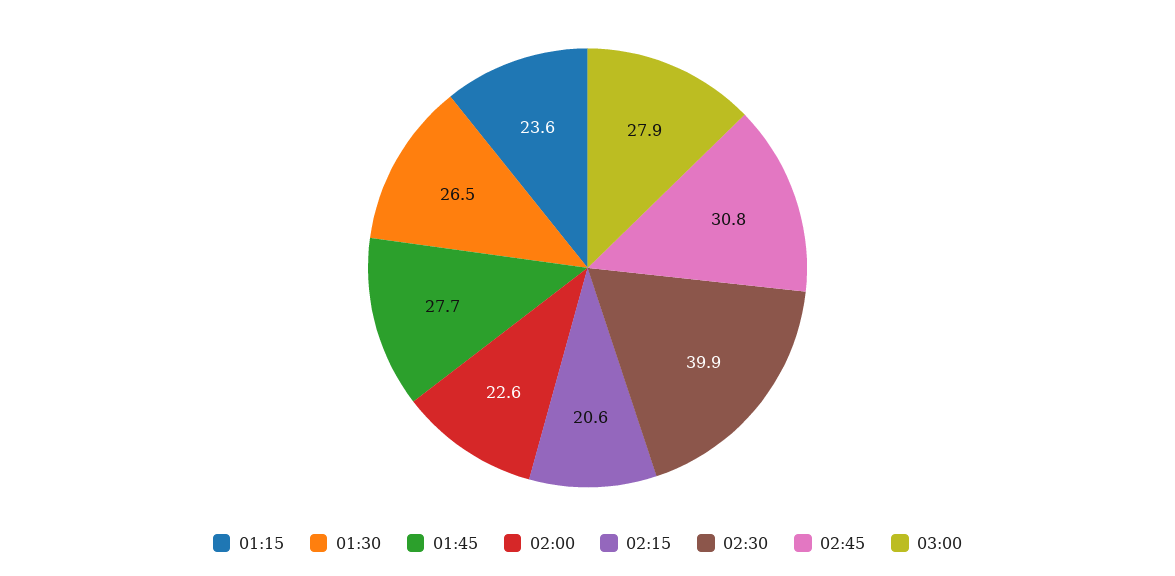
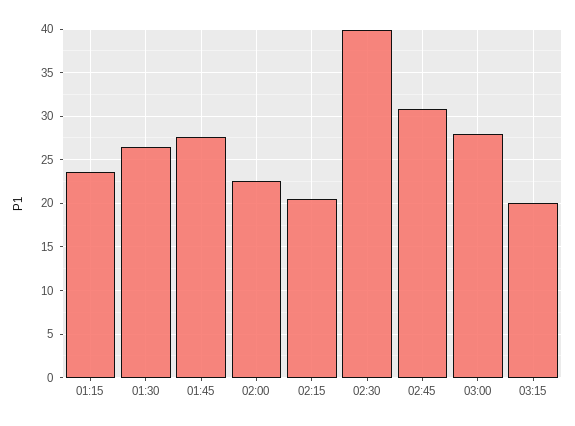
03:15: none -> 20

